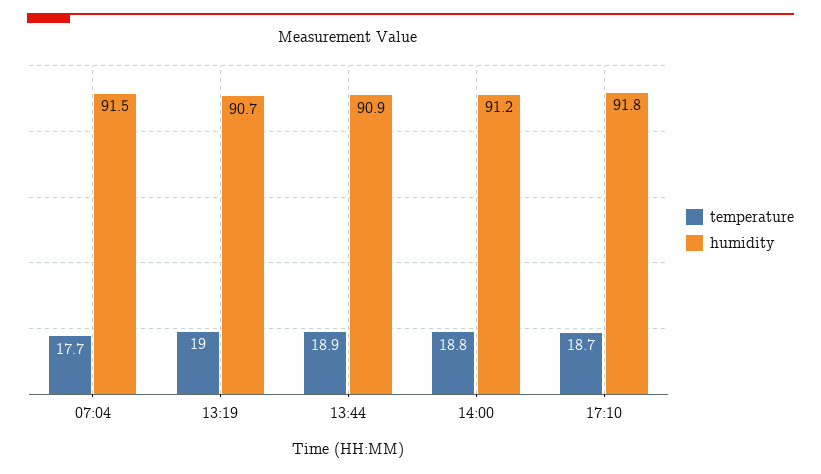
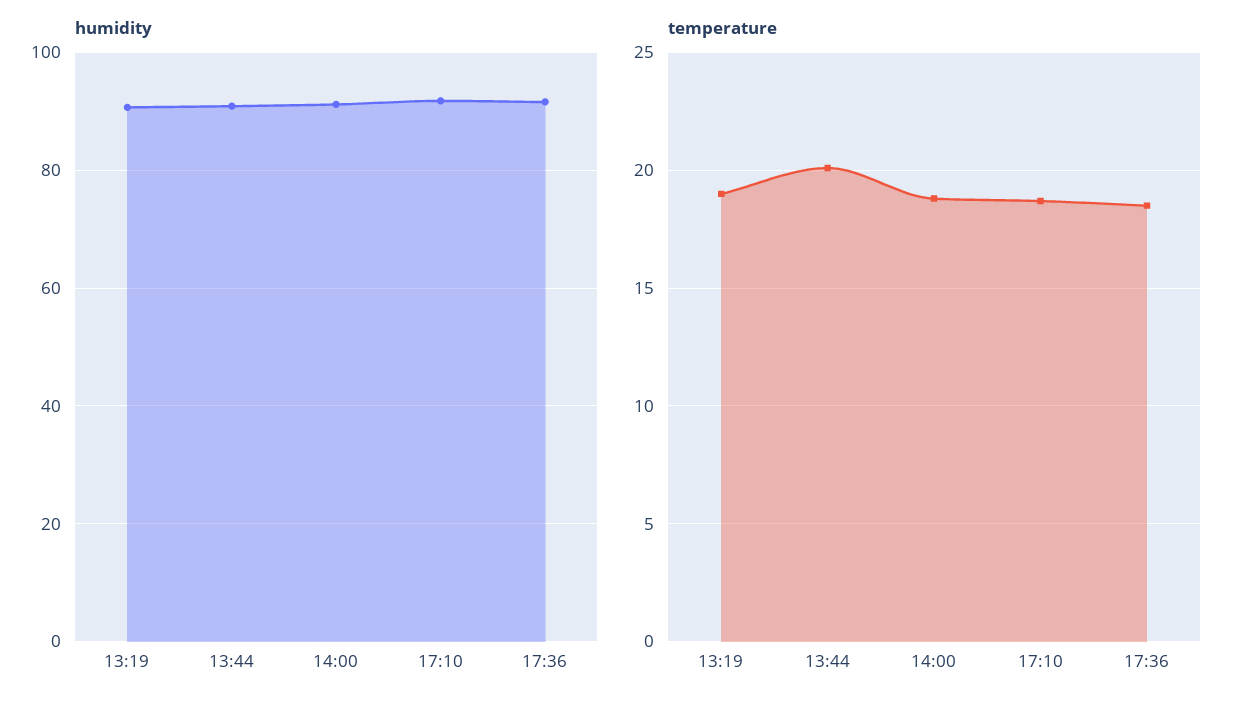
temperature, 07:04: 17.7 -> none
humidity, 07:04: 91.5 -> none
temperature, 13:44: 18.9 -> 20
humidity, 17:36: none -> 92
temperature, 17:36: none -> 18.5

